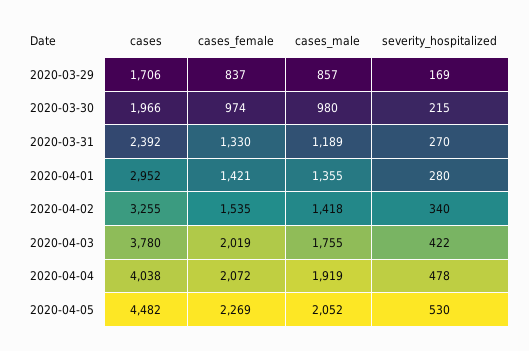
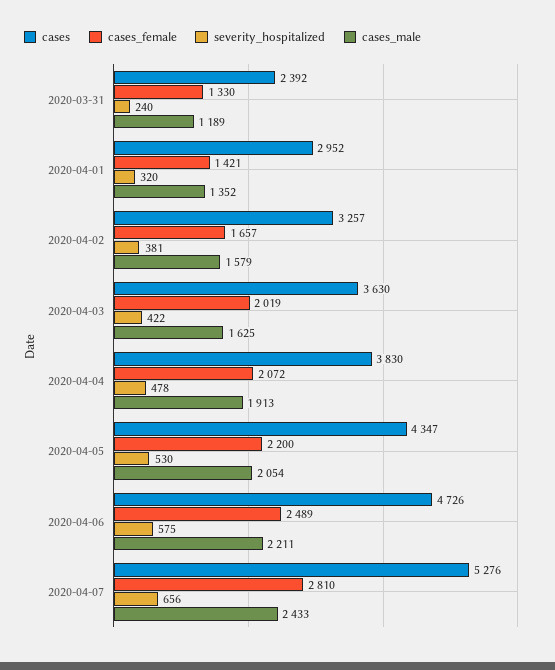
cases, 2020-03-29: 1706 -> none
cases_female, 2020-03-29: 837 -> none
cases_male, 2020-03-29: 857 -> none
severity_hospitalized, 2020-03-29: 169 -> none
cases, 2020-03-30: 1966 -> none
cases_female, 2020-03-30: 974 -> none
cases_male, 2020-03-30: 980 -> none
severity_hospitalized, 2020-03-30: 215 -> none
severity_hospitalized, 2020-03-31: 270 -> 240
cases_male, 2020-04-01: 1355 -> 1352
severity_hospitalized, 2020-04-01: 280 -> 320
cases, 2020-04-02: 3255 -> 3257
cases_female, 2020-04-02: 1535 -> 1657
cases_male, 2020-04-02: 1418 -> 1579
severity_hospitalized, 2020-04-02: 340 -> 381
cases, 2020-04-03: 3780 -> 3630
cases_male, 2020-04-03: 1755 -> 1625
cases, 2020-04-04: 4038 -> 3830
cases_male, 2020-04-04: 1919 -> 1913
cases, 2020-04-05: 4482 -> 4347
cases_female, 2020-04-05: 2269 -> 2200
cases_male, 2020-04-05: 2052 -> 2054
cases, 2020-04-06: none -> 4726
cases_female, 2020-04-06: none -> 2489
severity_hospitalized, 2020-04-06: none -> 575
cases_male, 2020-04-06: none -> 2211
cases, 2020-04-07: none -> 5276
cases_female, 2020-04-07: none -> 2810
severity_hospitalized, 2020-04-07: none -> 656
cases_male, 2020-04-07: none -> 2433

